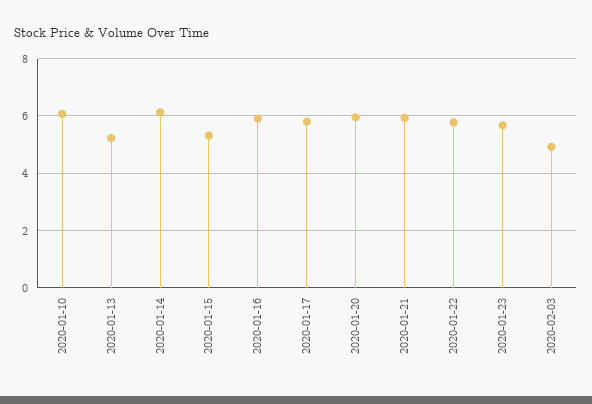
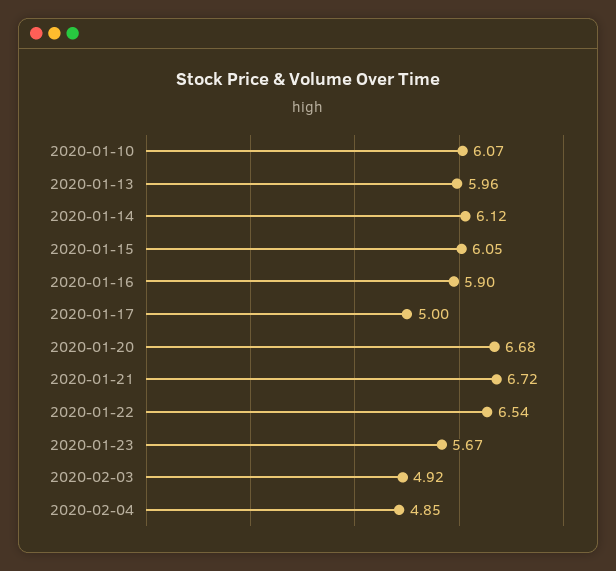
2020-01-13: 5.25 -> 5.96
2020-01-15: 5.25 -> 6.05
2020-01-17: 5.75 -> 5
2020-01-20: 6 -> 6.68
2020-01-21: 6 -> 6.72
2020-01-22: 5.75 -> 6.54
2020-02-04: none -> 4.85

